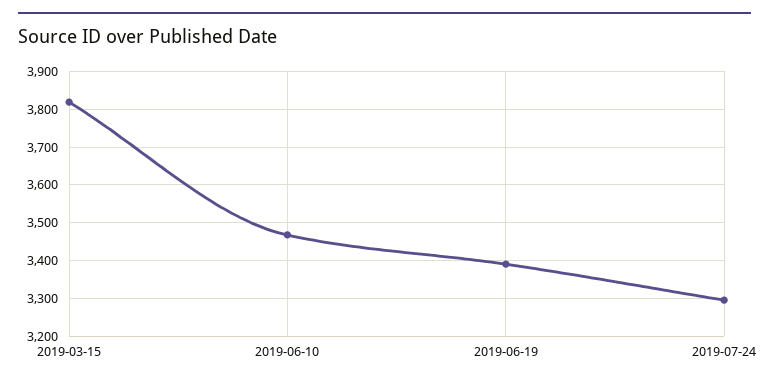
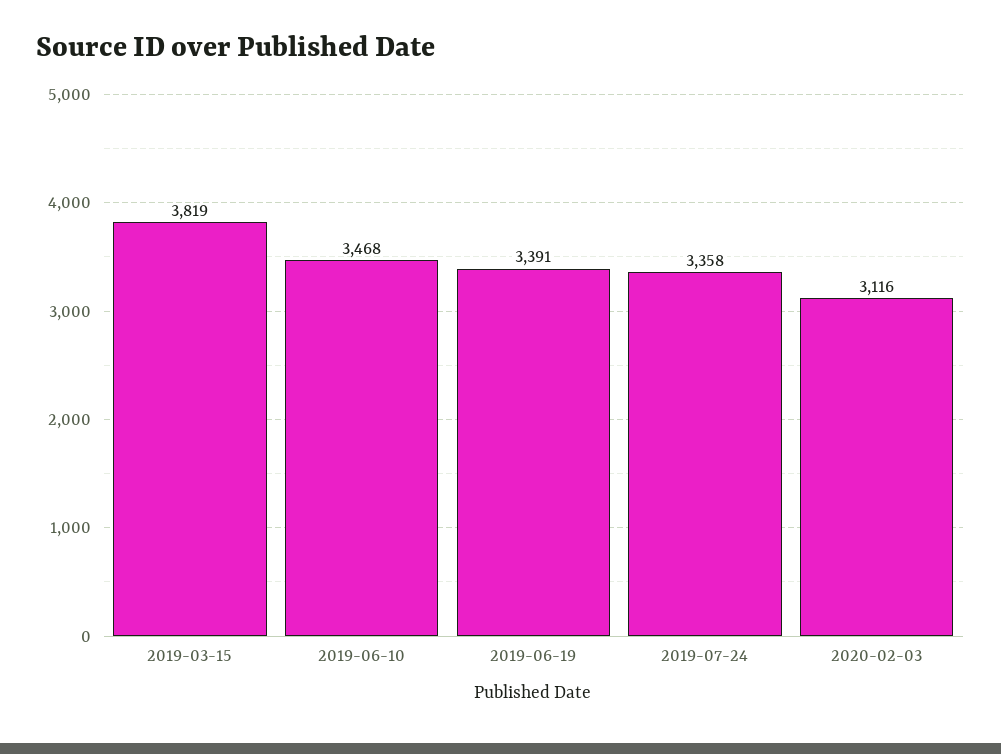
2019-07-24: 3300 -> 3358
2020-02-03: none -> 3116

